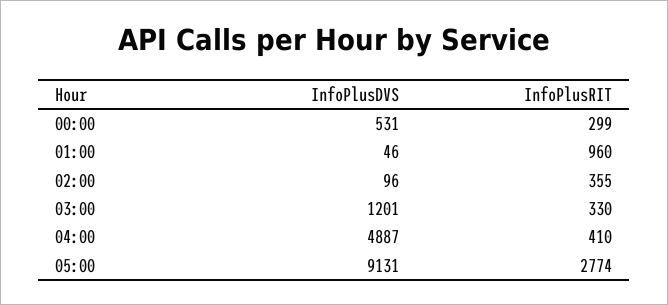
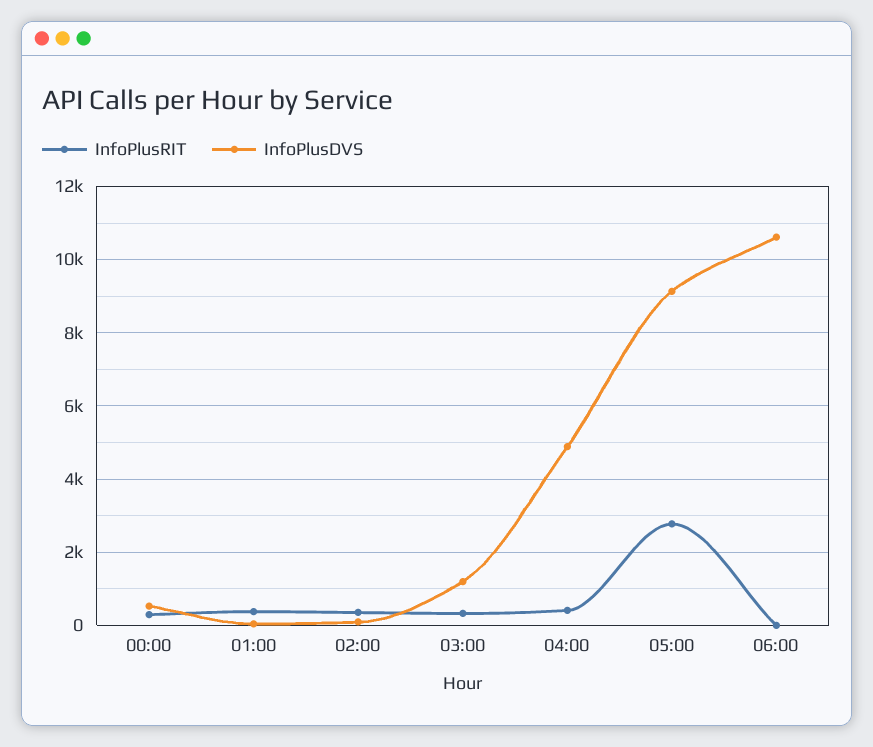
InfoPlusRIT, 01:00: 960 -> 400
InfoPlusRIT, 06:00: none -> 0
InfoPlusDVS, 06:00: none -> 10600

